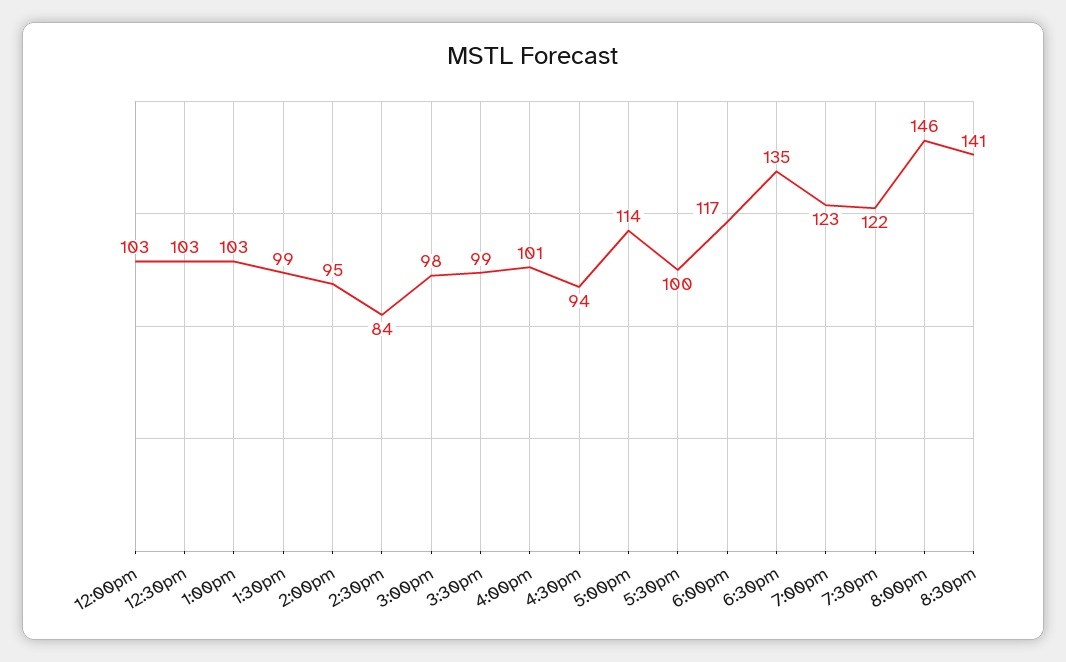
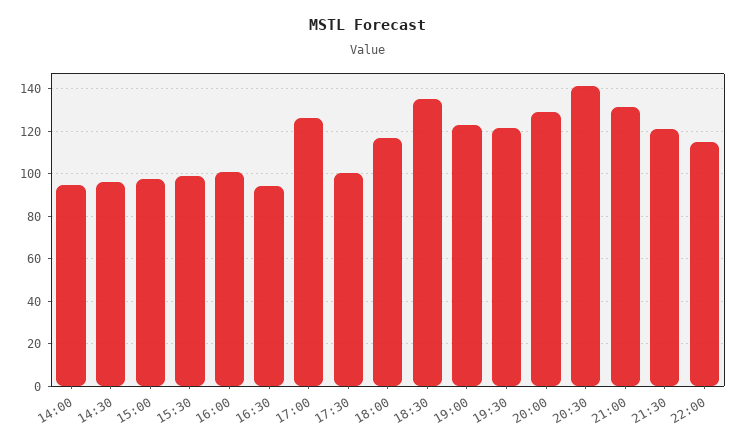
12:00pm: 103 -> none
12:30pm: 103 -> none
1:00pm: 103 -> none
1:30pm: 99 -> none
2:30pm: 84 -> 95
5:00pm: 114 -> 125
8:00pm: 146 -> 130
21:00: none -> 130
21:30: none -> 120
22:00: none -> 115

